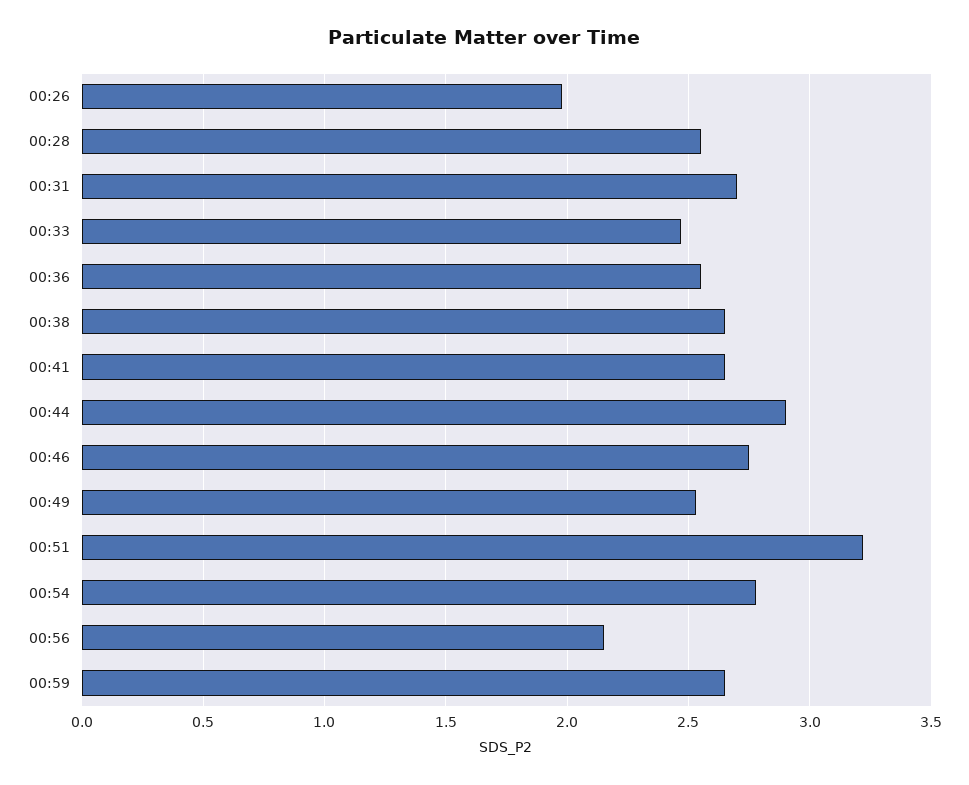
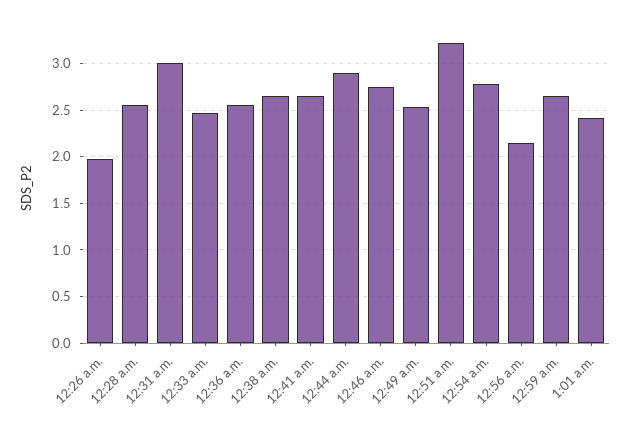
00:31: 2.7 -> 3
1:01 a.m.: none -> 2.4

